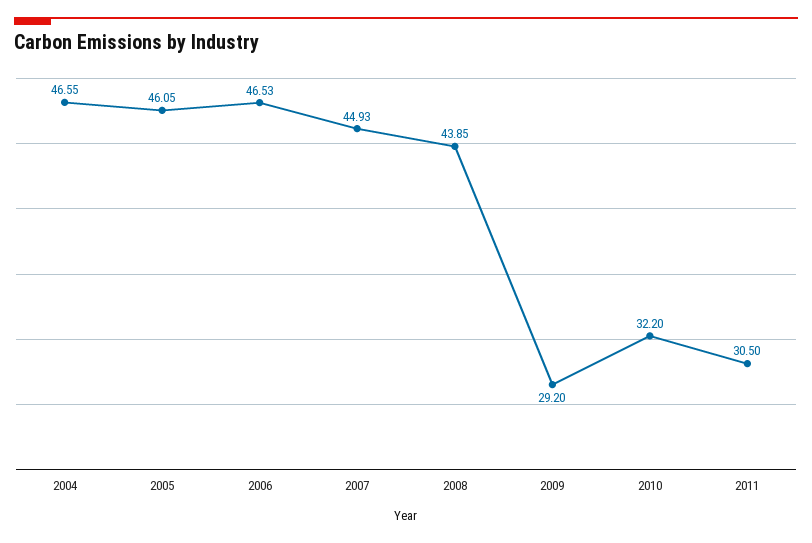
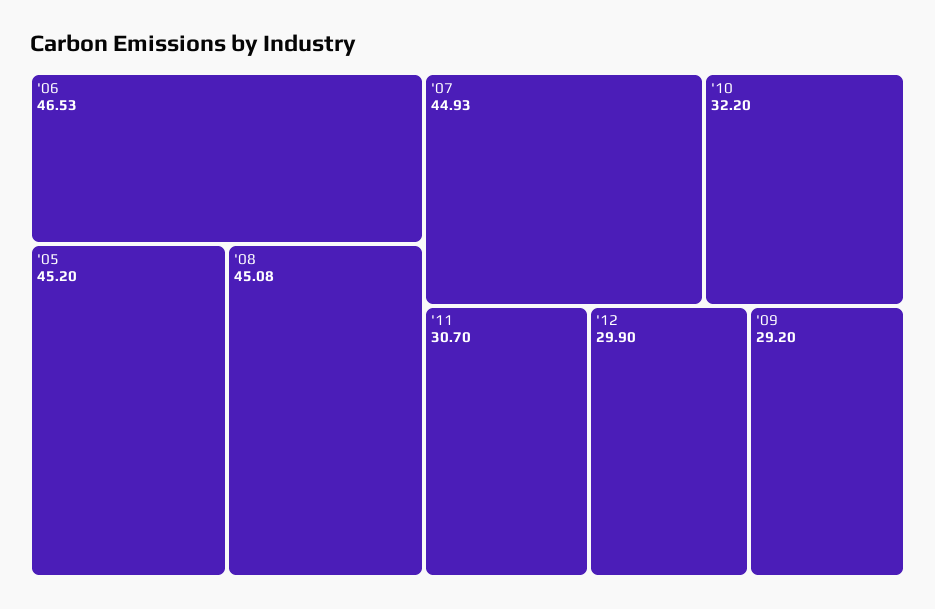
2004: 46.55 -> none
2005: 46.05 -> 45.2
2008: 43.85 -> 45.08
2011: 30.5 -> 30.7
'12: none -> 29.9

